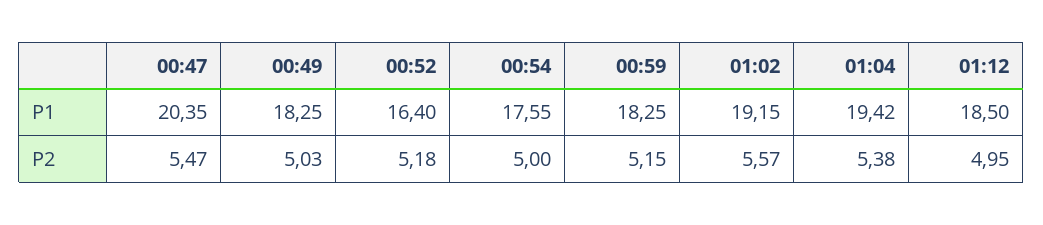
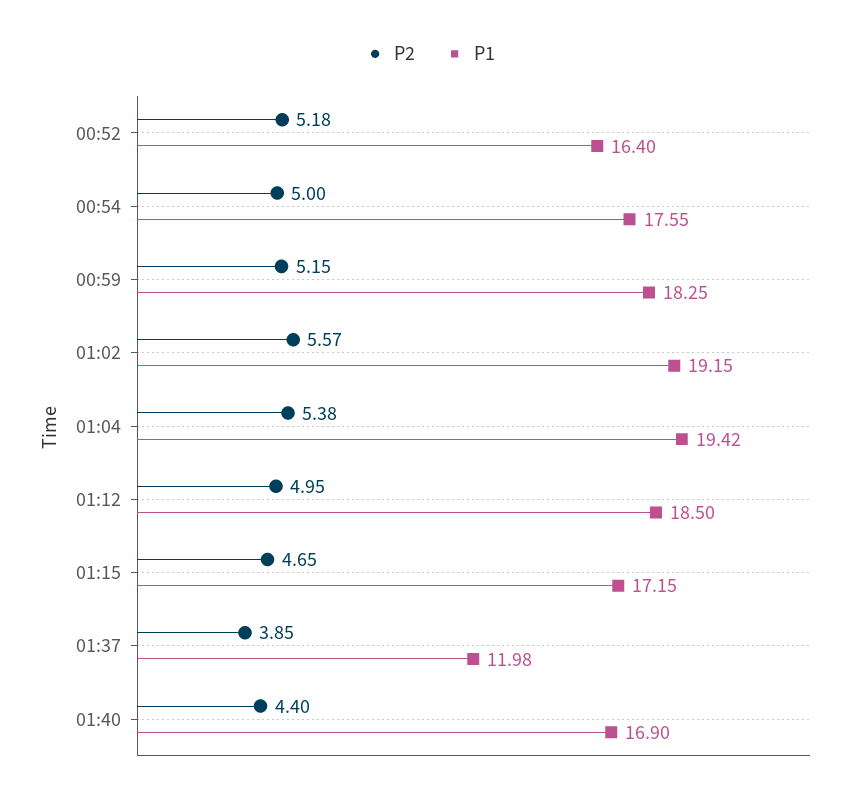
P1, 00:47: 20.35 -> none
P1, 00:49: 18.25 -> none
P2, 00:47: 5.47 -> none
P2, 00:49: 5.03 -> none
P2, 01:15: none -> 4.65
P1, 01:15: none -> 17.15
P2, 01:37: none -> 3.85
P1, 01:37: none -> 11.98
P2, 01:40: none -> 4.4
P1, 01:40: none -> 16.9

